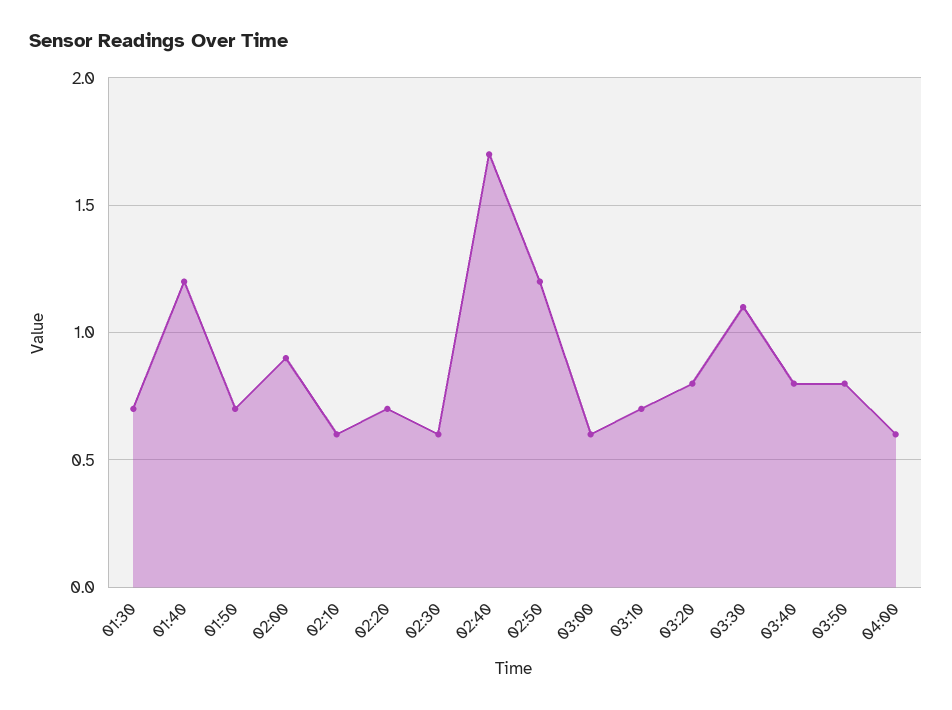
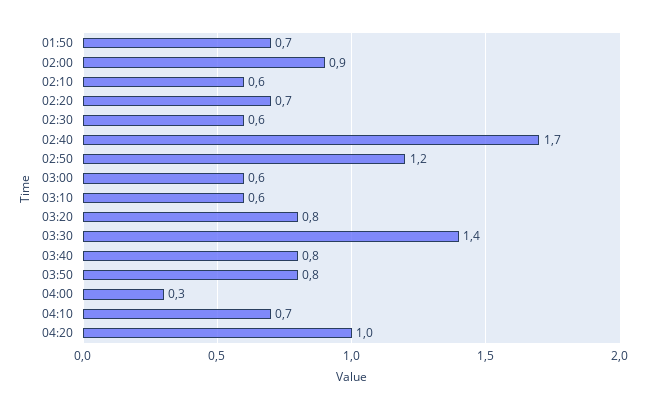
01:30: 0.7 -> none
01:40: 1.2 -> none
03:10: 0.7 -> 0.6
03:30: 1.1 -> 1.4
04:00: 0.6 -> 0.3
04:10: none -> 0.7
04:20: none -> 1

